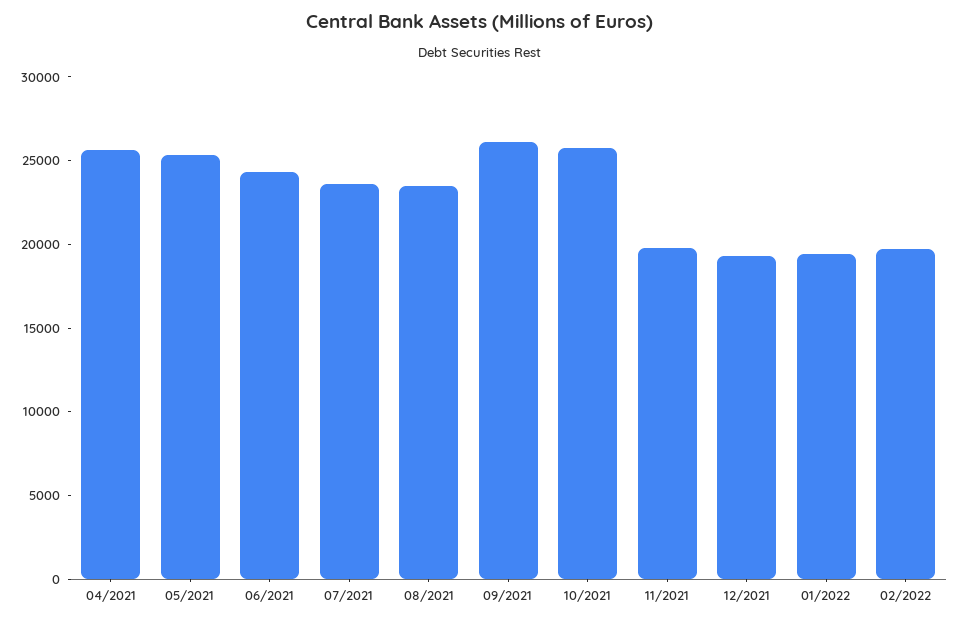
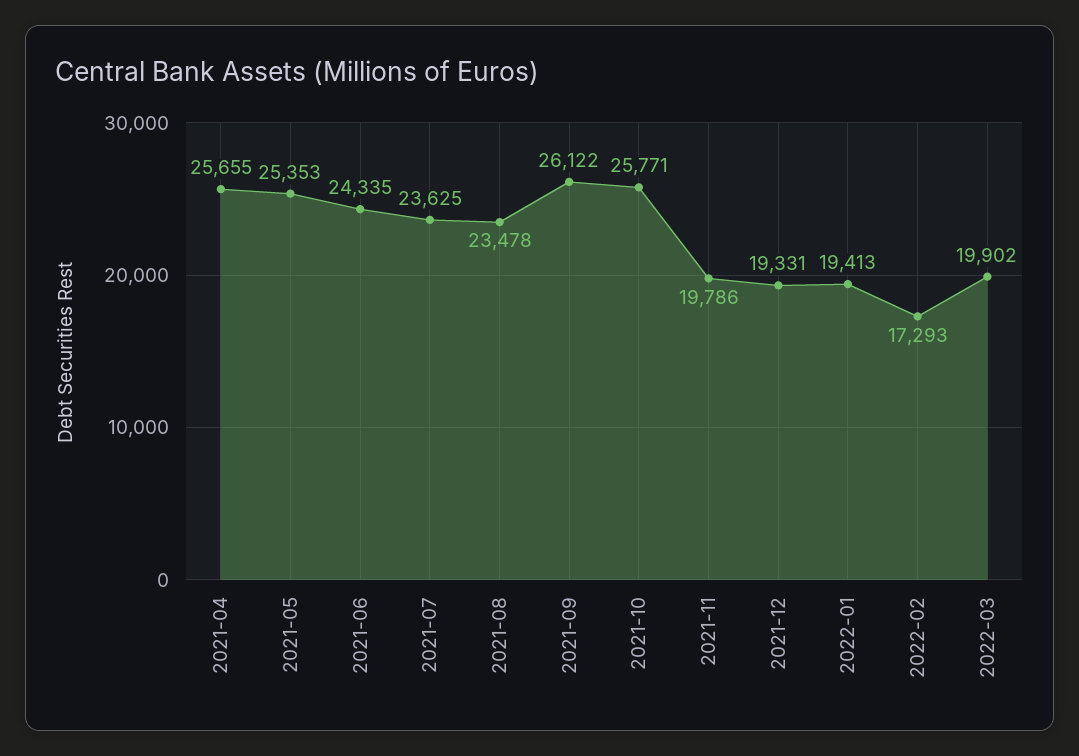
02/2022: 20000 -> 17293
2022-03: none -> 19902

